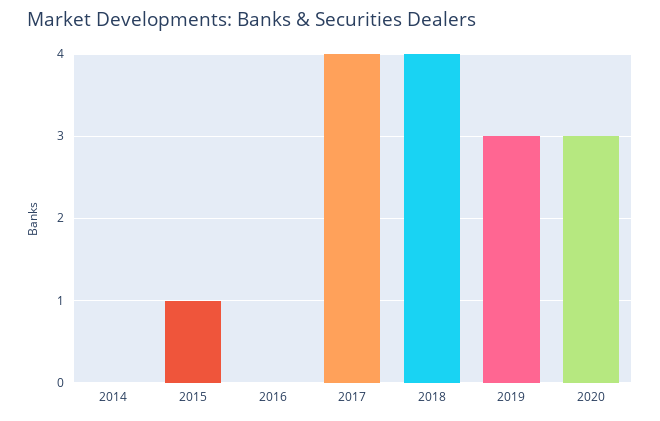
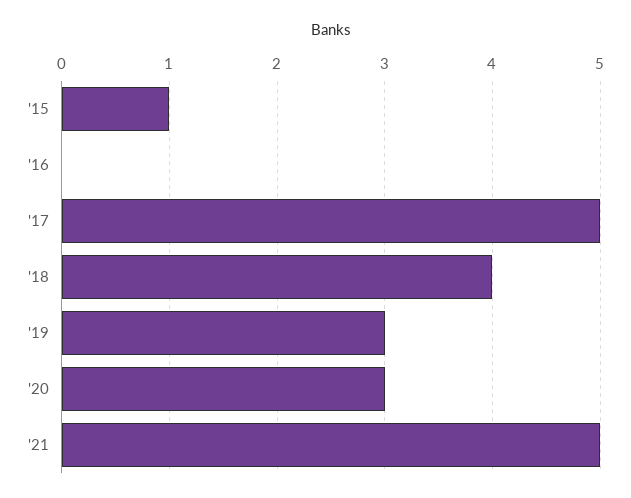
2014: 0 -> none
2017: 4 -> 5
'21: none -> 5

